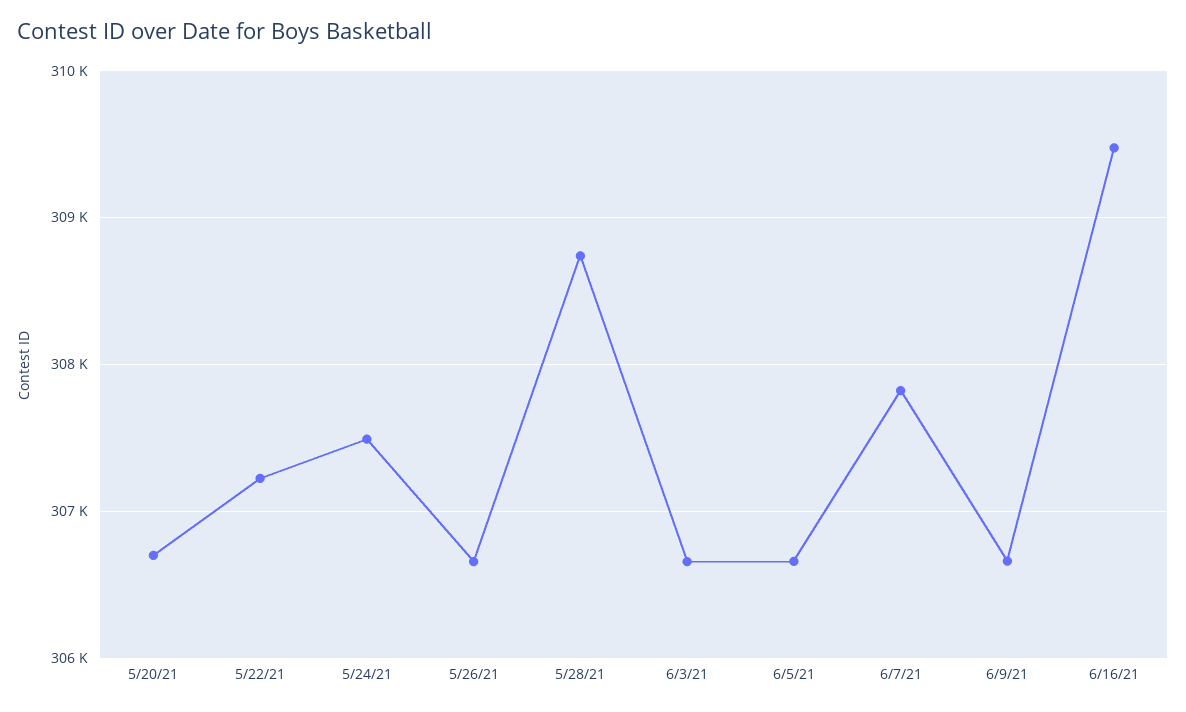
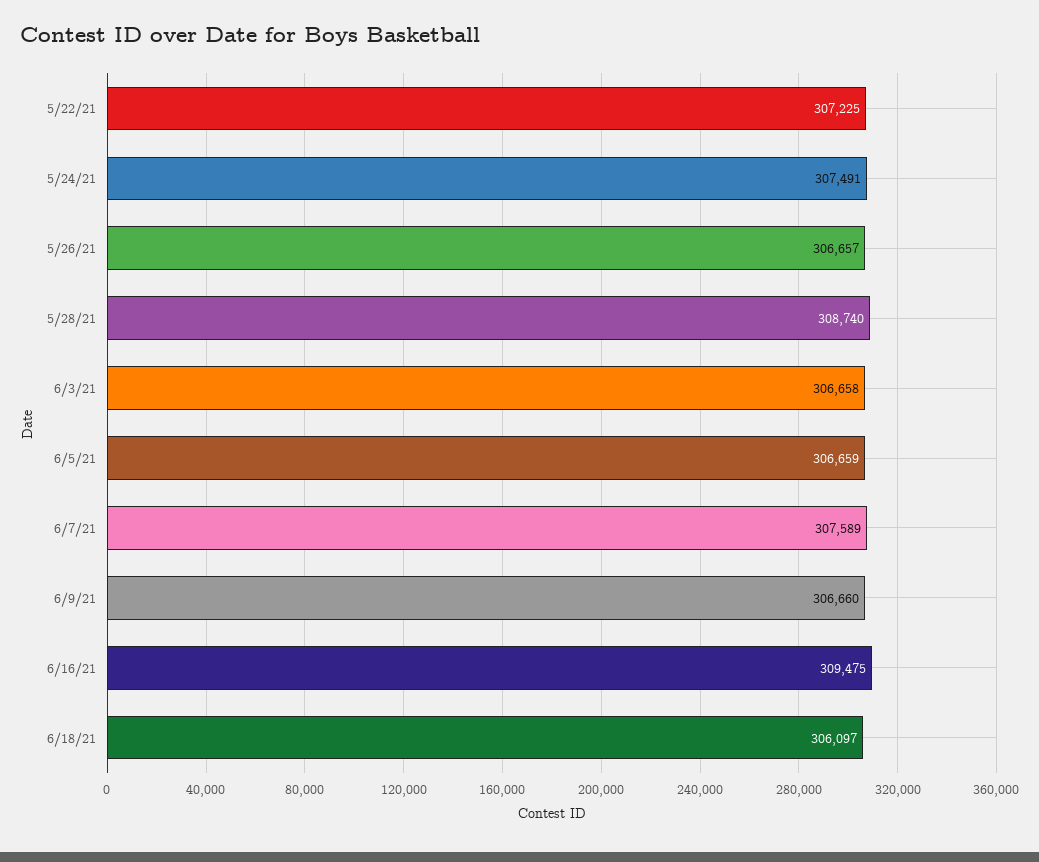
5/20/21: 306700 -> none
6/7/21: 307800 -> 307589
6/18/21: none -> 306097

